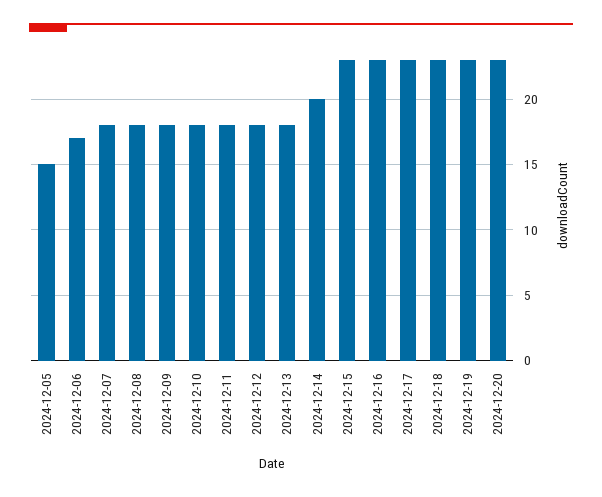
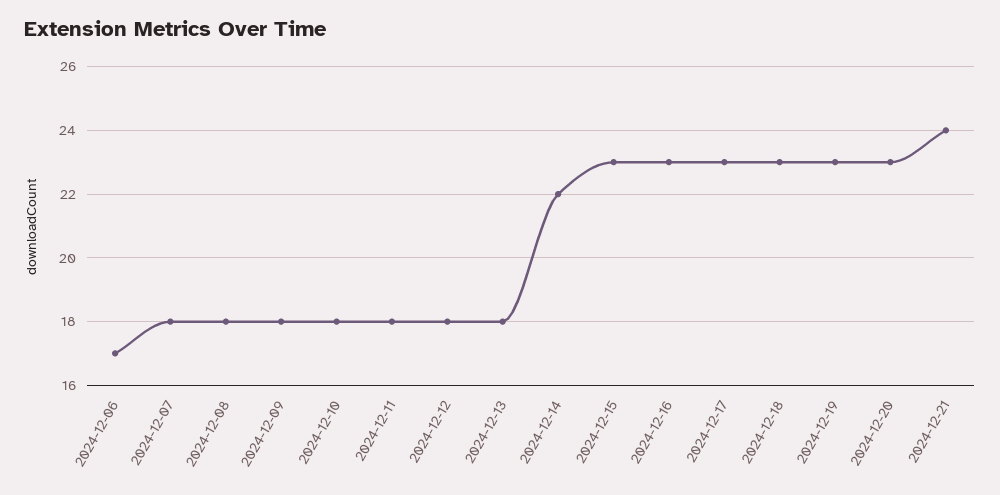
2024-12-05: 15 -> none
2024-12-14: 20 -> 22
2024-12-21: none -> 24

